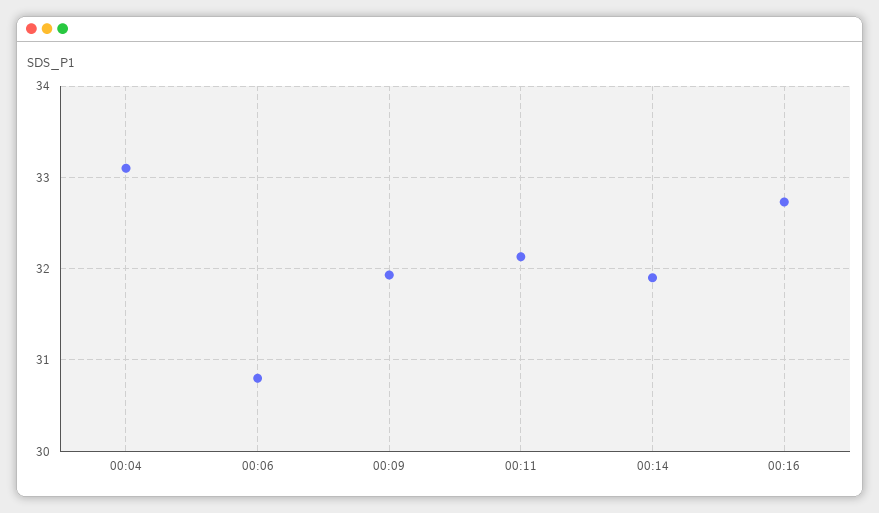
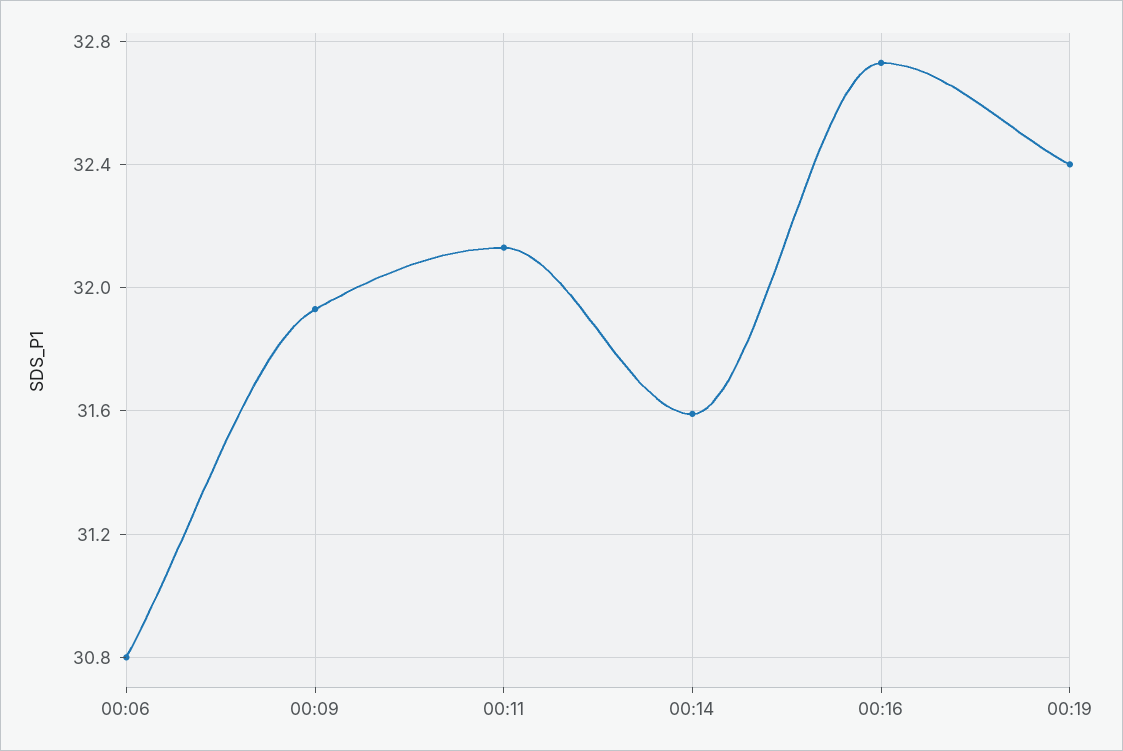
00:04: 33.1 -> none
00:14: 31.9 -> 31.6
00:19: none -> 32.4

